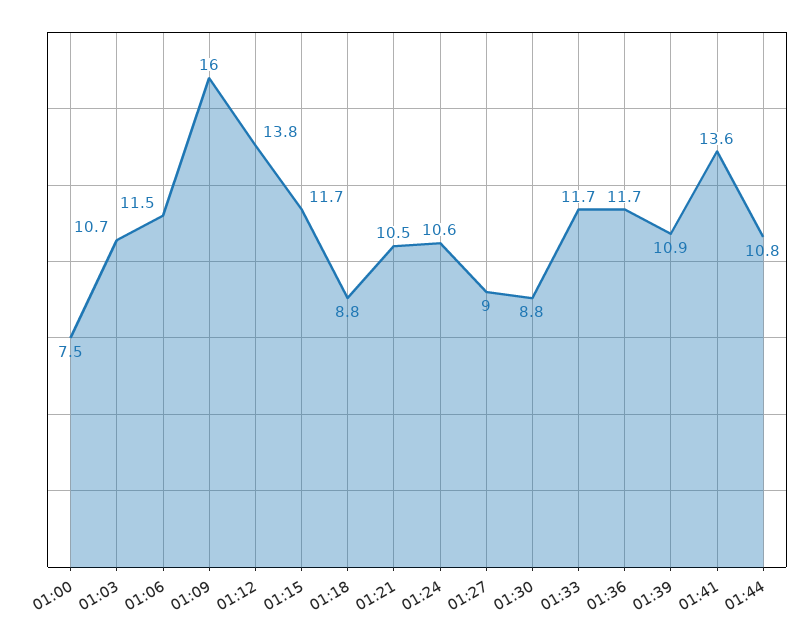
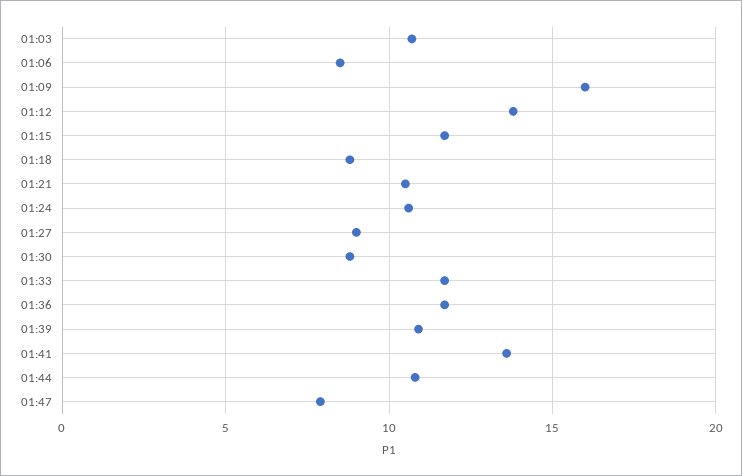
01:00: 7.5 -> none
01:06: 11.5 -> 8.5
01:47: none -> 8

